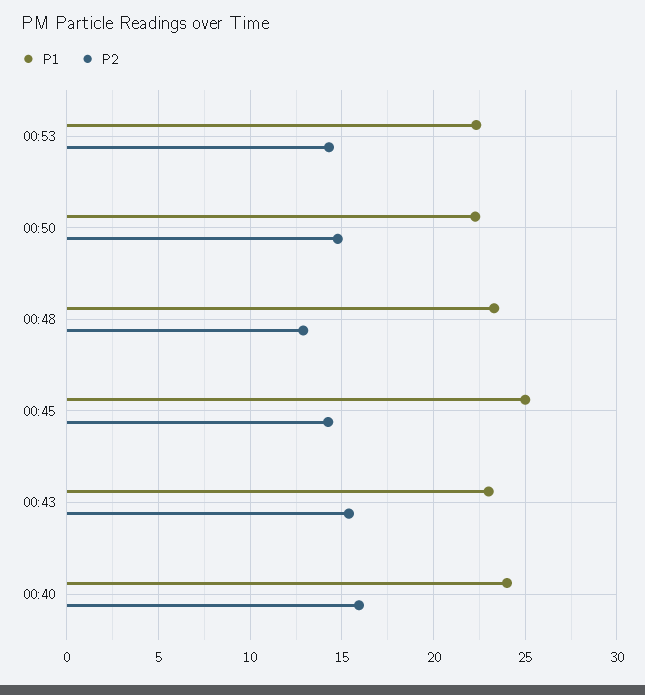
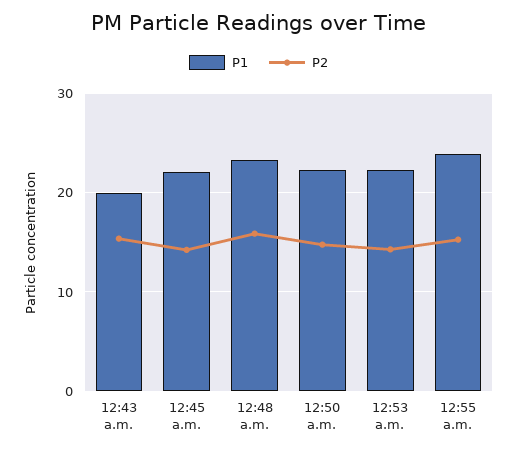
P2, 00:48: 13 -> 16
P1, 00:45: 25 -> 22
P1, 00:43: 23 -> 20
P1, 00:40: 24 -> none
P2, 00:40: 16 -> none
P1, 12:55 a.m.: none -> 24
P2, 12:55 a.m.: none -> 15

